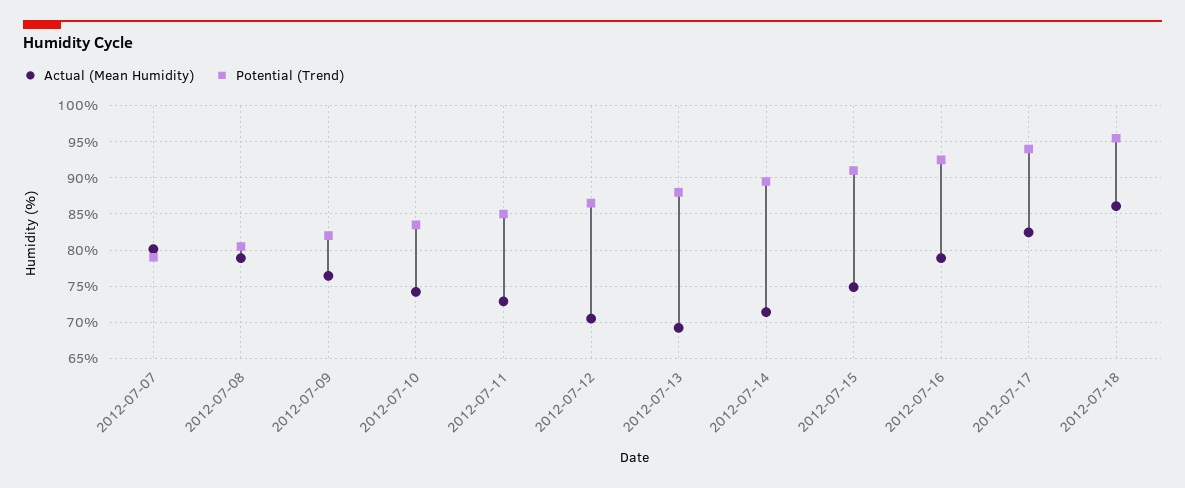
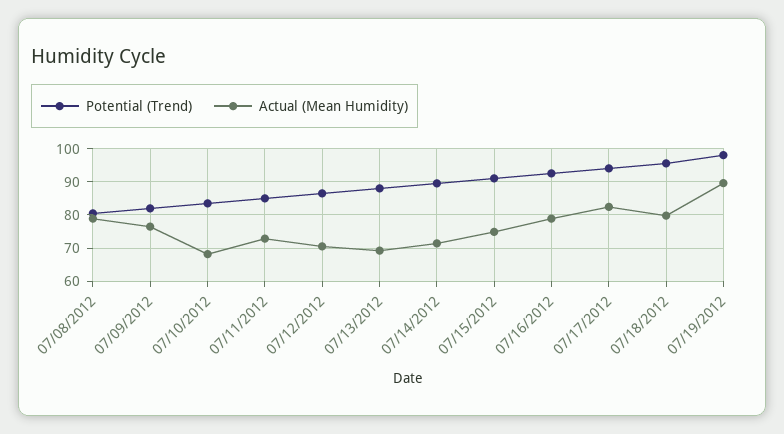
Actual (Mean Humidity), 2012-07-07: 80 -> none
Potential (Trend), 2012-07-07: 79 -> none
Actual (Mean Humidity), 2012-07-10: 74 -> 68
Actual (Mean Humidity), 2012-07-18: 86 -> 80
Potential (Trend), 07/19/2012: none -> 98
Actual (Mean Humidity), 07/19/2012: none -> 90

